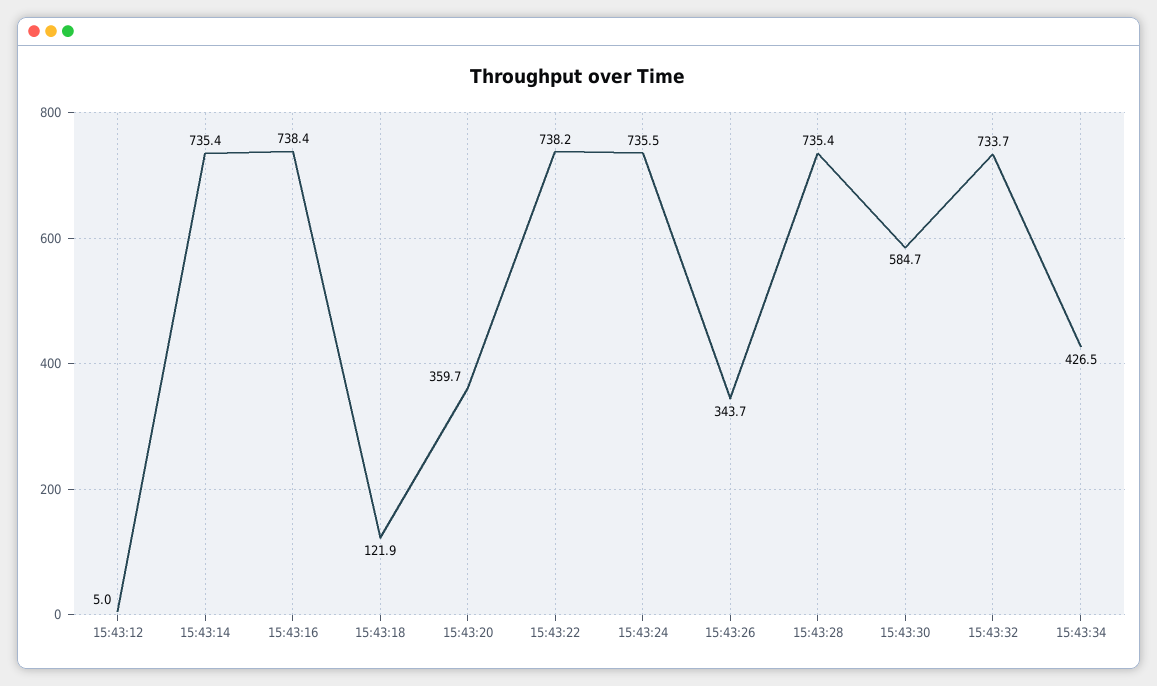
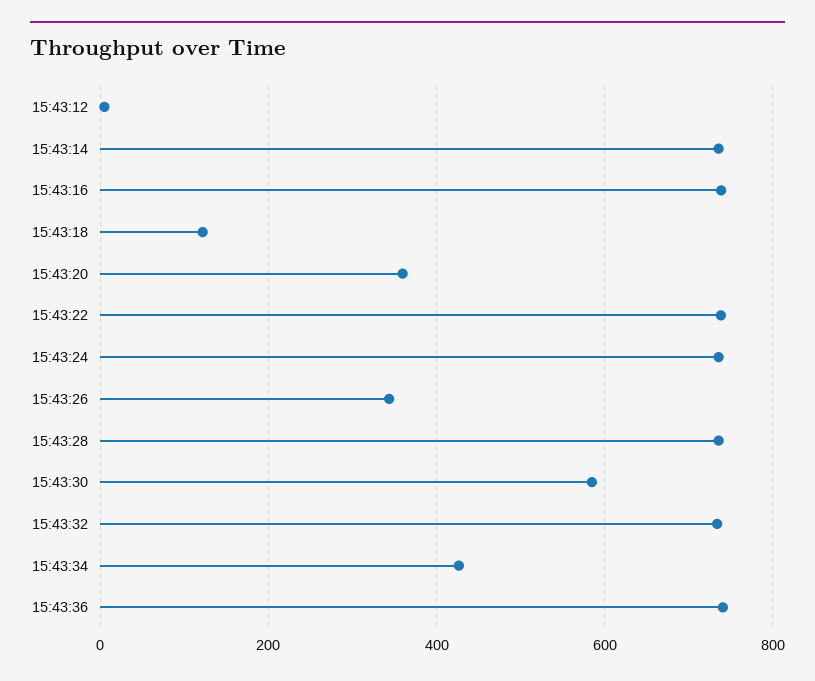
15:43:36: none -> 740

